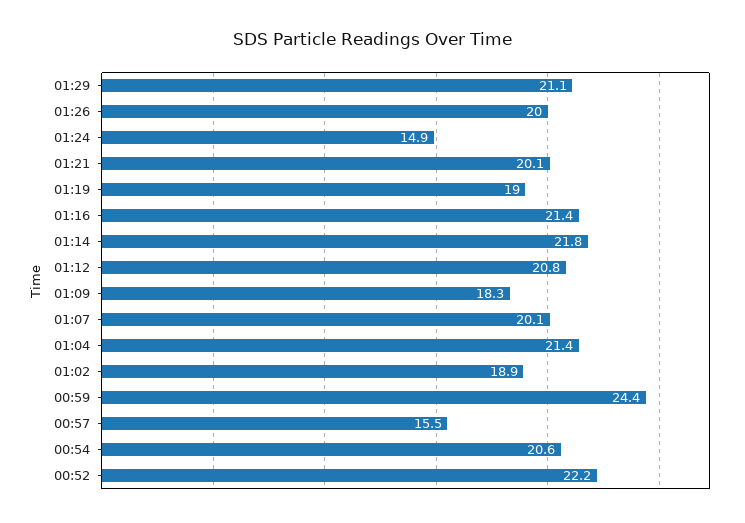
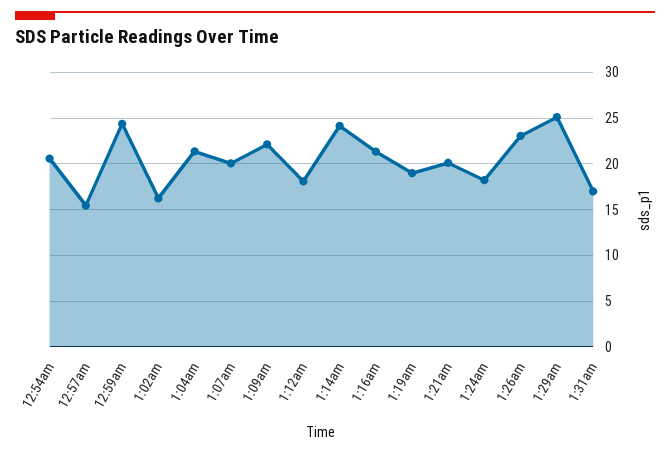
01:29: 21.1 -> 25
01:26: 20 -> 23
01:24: 14.9 -> 18
01:14: 21.8 -> 24
01:12: 20.8 -> 18
01:09: 18.3 -> 22
01:02: 18.9 -> 16
00:52: 22.2 -> none
1:31am: none -> 17

